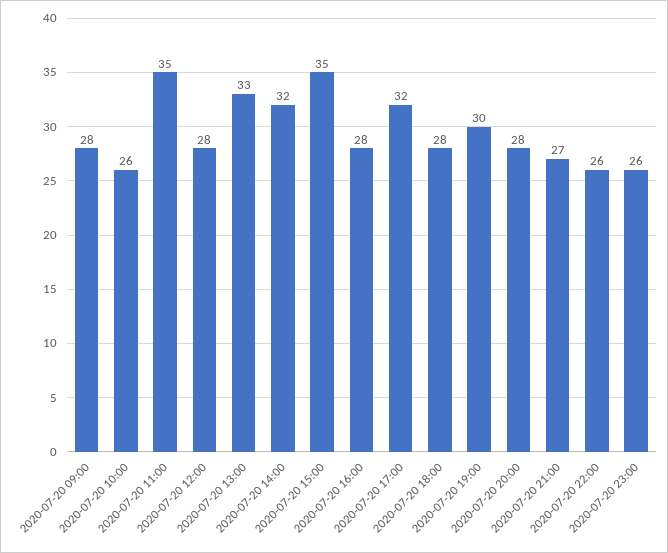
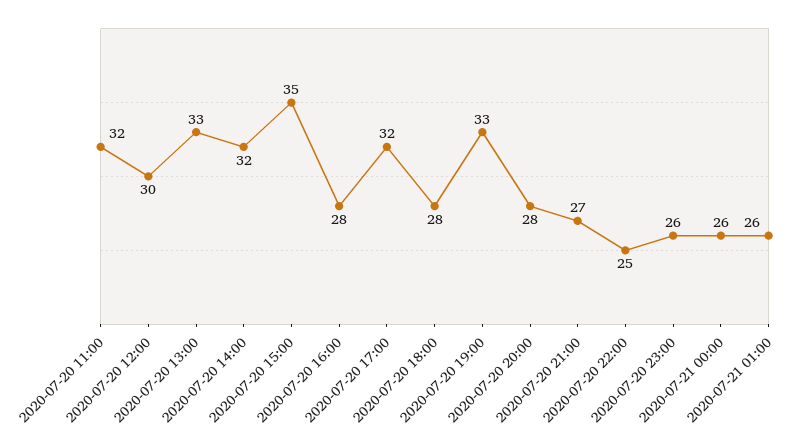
2020-07-20 09:00: 28 -> none
2020-07-20 10:00: 26 -> none
2020-07-20 11:00: 35 -> 32
2020-07-20 12:00: 28 -> 30
2020-07-20 19:00: 30 -> 33
2020-07-20 22:00: 26 -> 25
2020-07-21 00:00: none -> 26
2020-07-21 01:00: none -> 26

